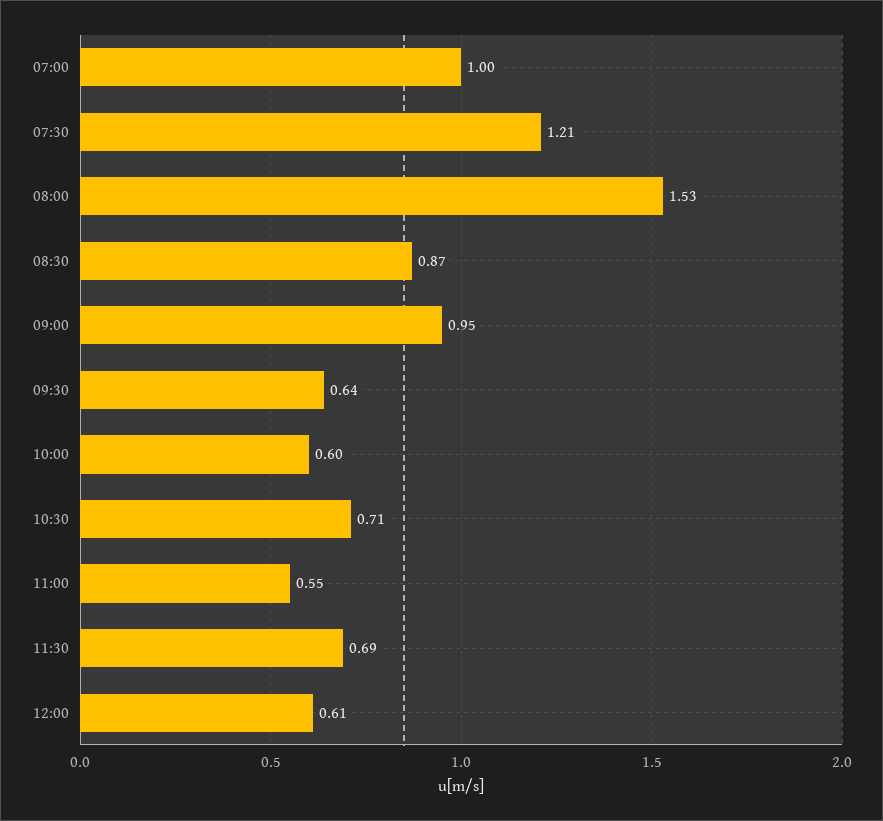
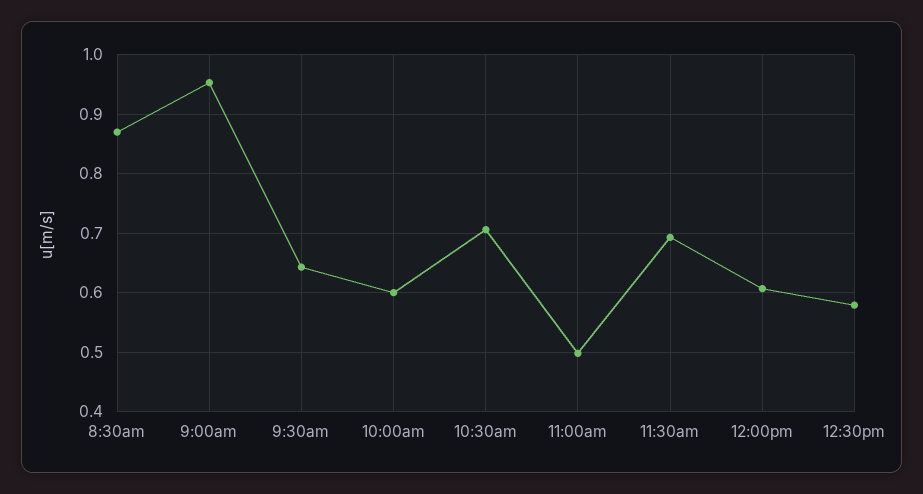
07:00: 1 -> none
07:30: 1.21 -> none
08:00: 1.53 -> none
11:00: 0.55 -> 0.5
12:30pm: none -> 0.58

